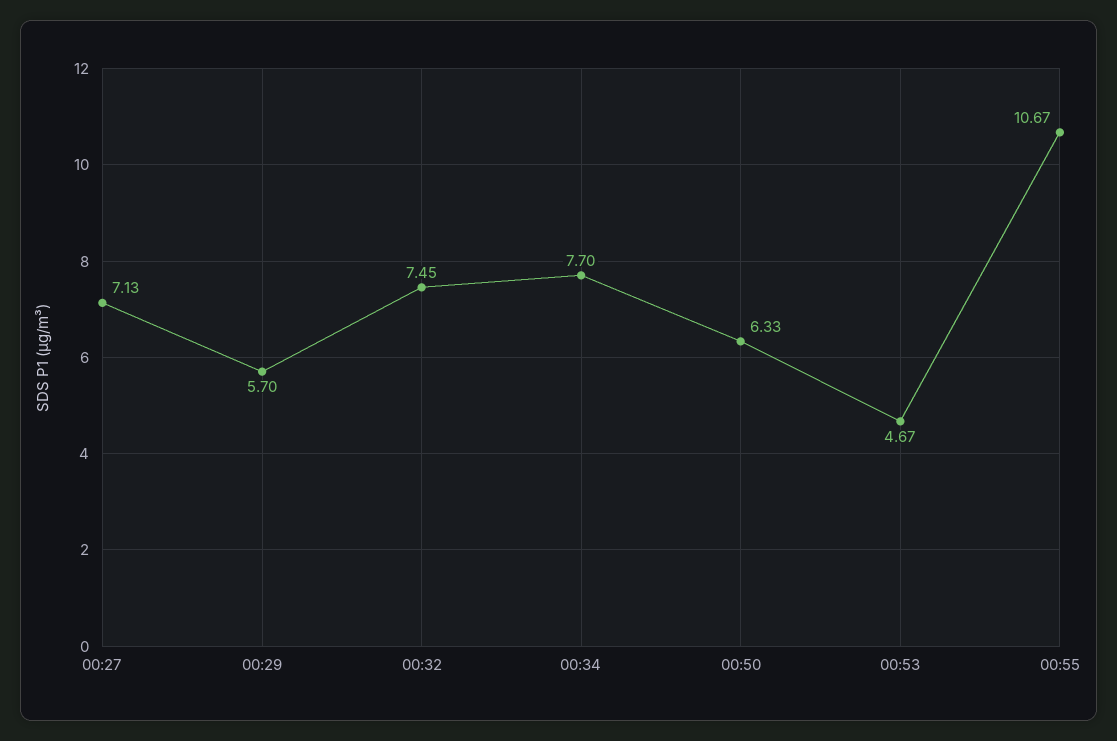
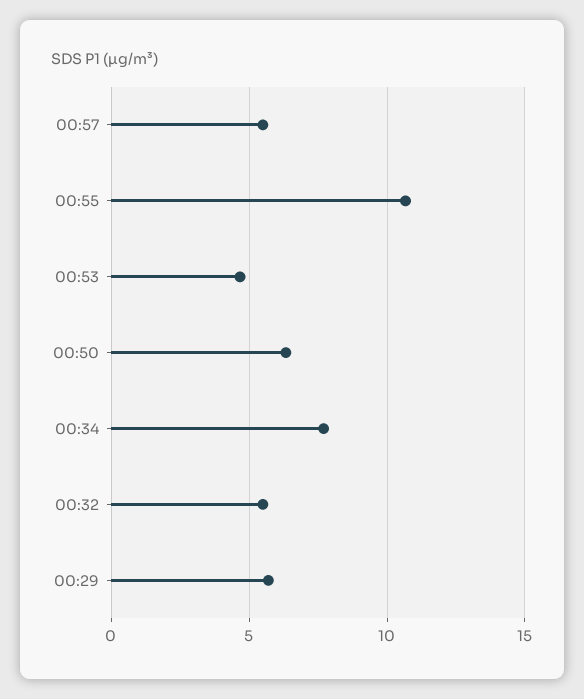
00:27: 7.13 -> none
00:32: 7.45 -> 5.5
00:57: none -> 5.5

